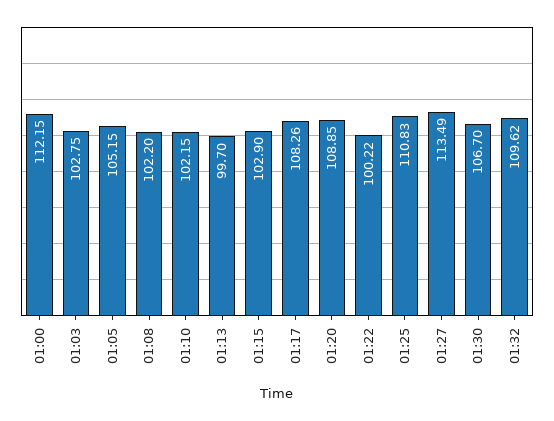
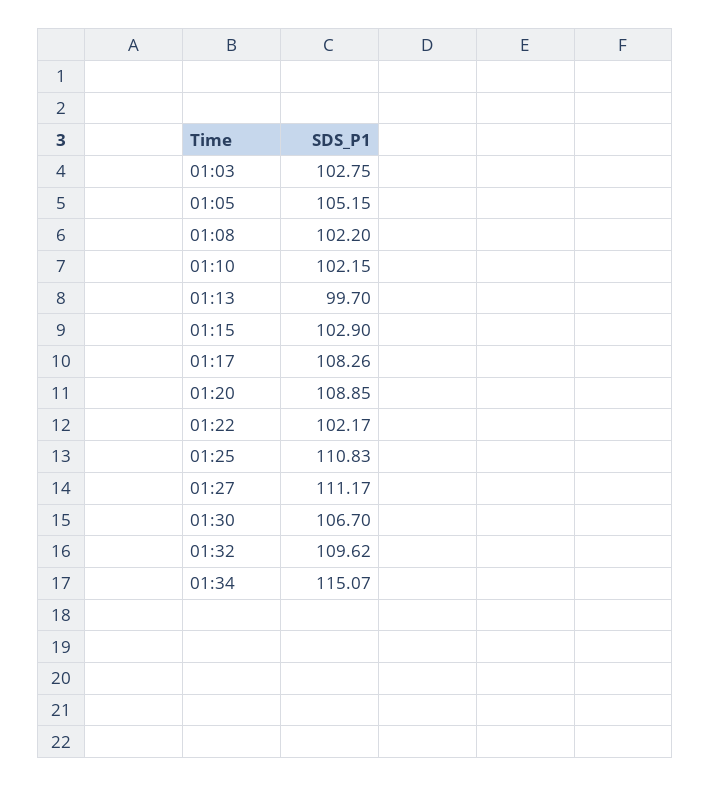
01:00: 112.15 -> none
01:22: 100.22 -> 102.17
01:27: 113.49 -> 111.17
01:34: none -> 115.07

